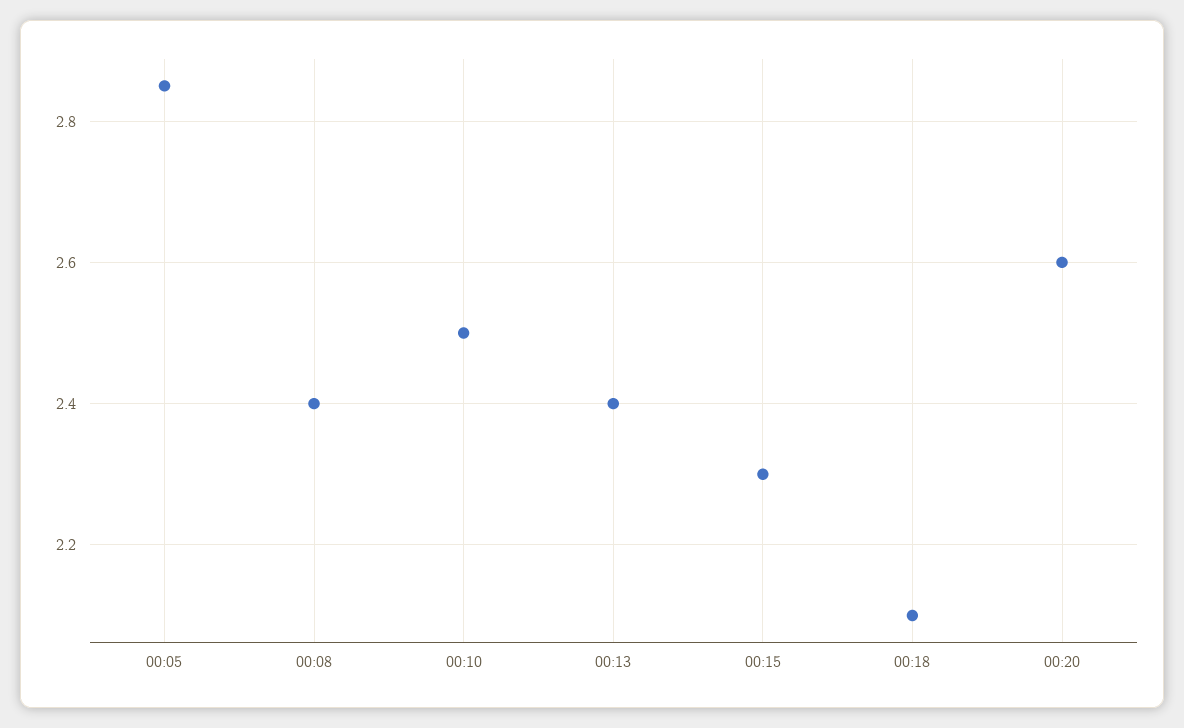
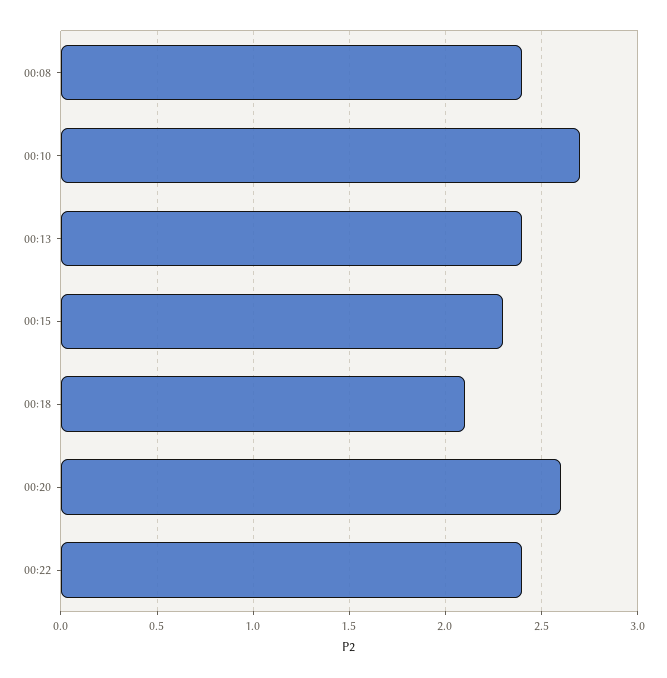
00:05: 2.85 -> none
00:10: 2.5 -> 2.7
00:22: none -> 2.4

